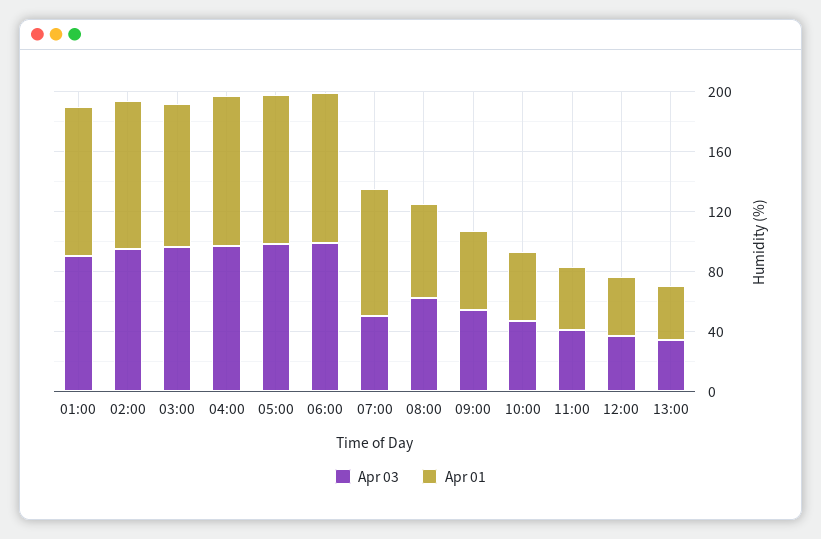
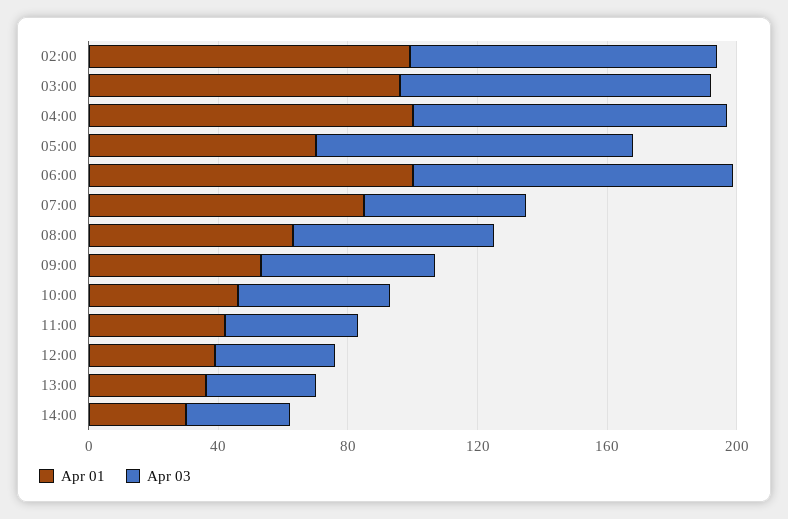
Apr 03, 01:00: 90 -> none
Apr 01, 01:00: 100 -> none
Apr 01, 05:00: 100 -> 70
Apr 01, 14:00: none -> 30
Apr 03, 14:00: none -> 30

